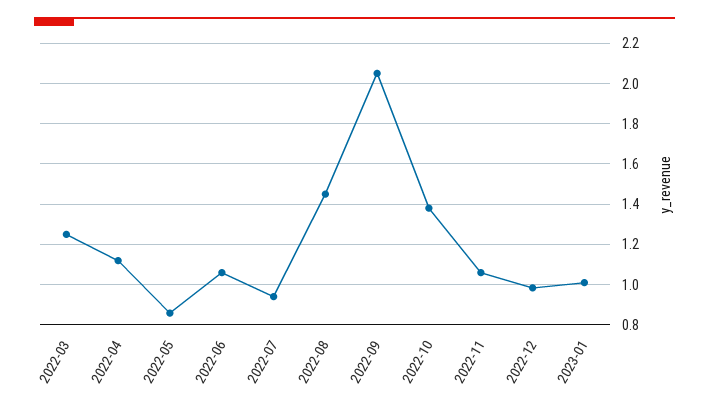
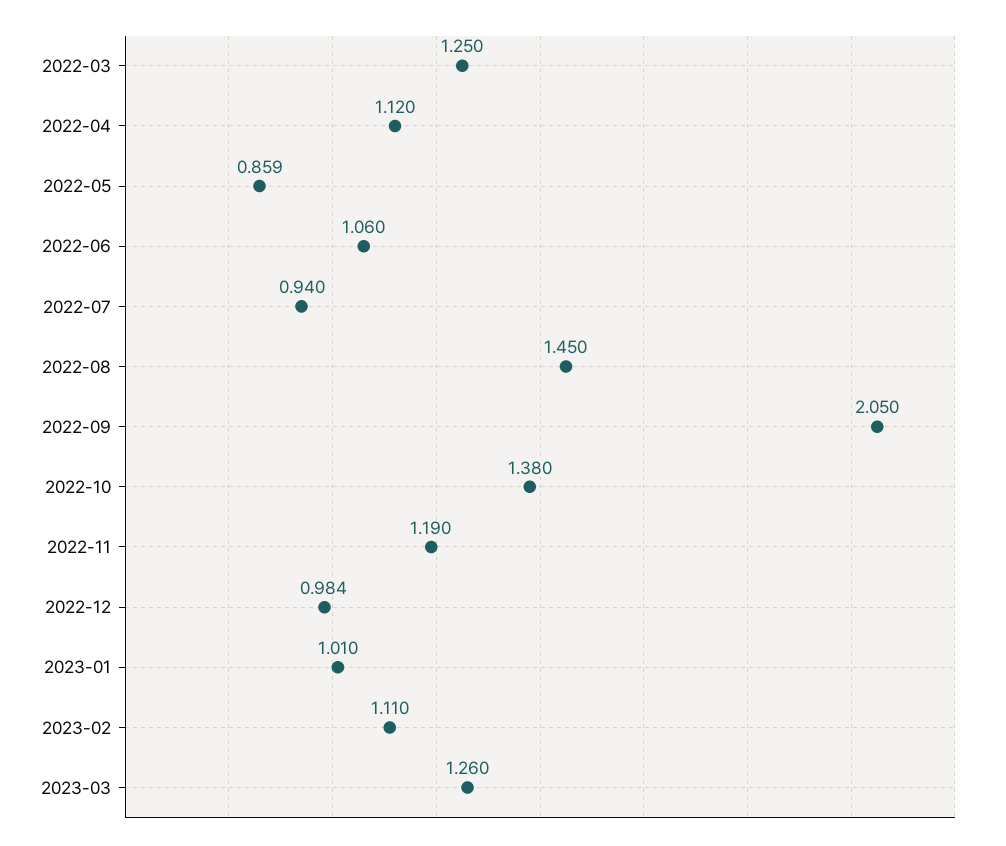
2022-11: 1.05 -> 1.19
2023-02: none -> 1.11
2023-03: none -> 1.26

